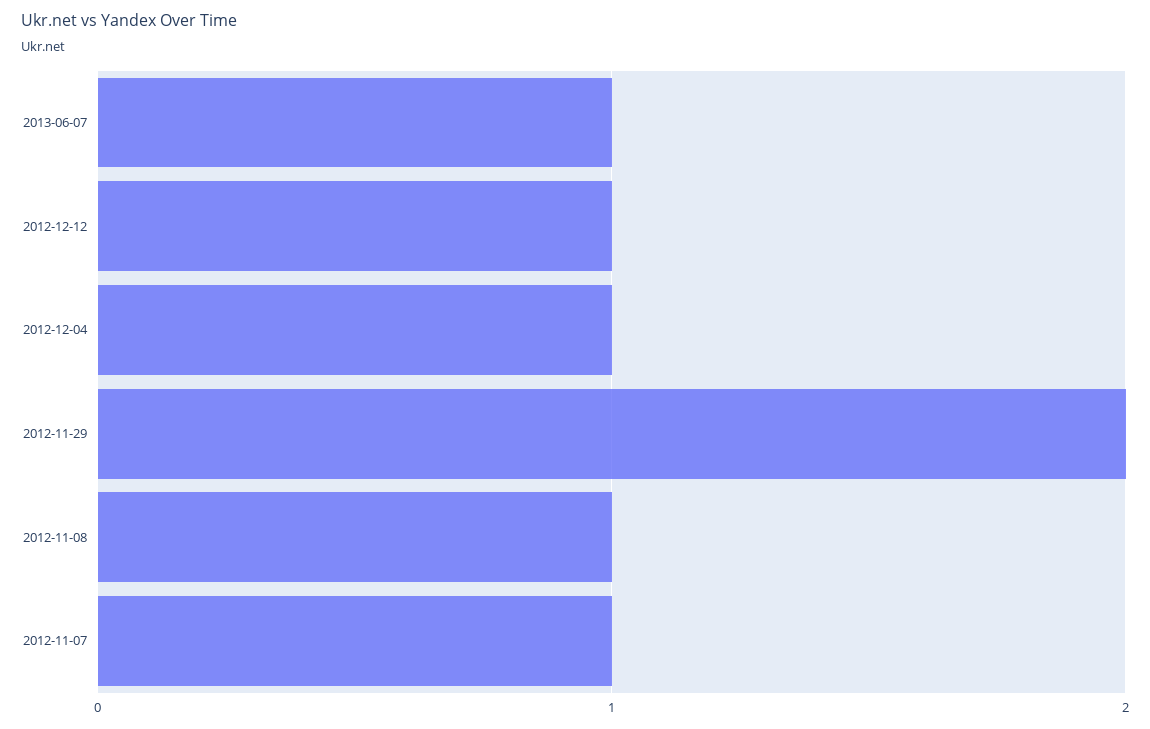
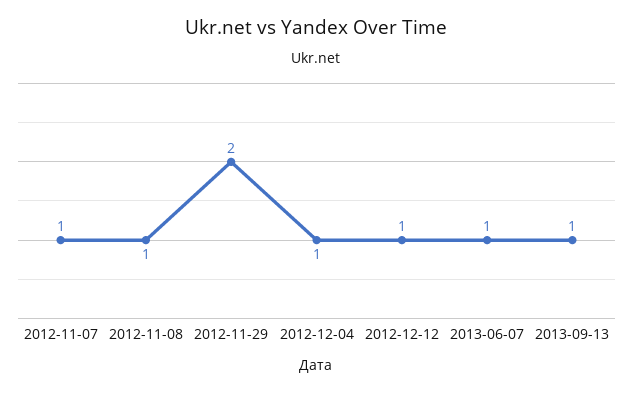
2013-09-13: none -> 1

